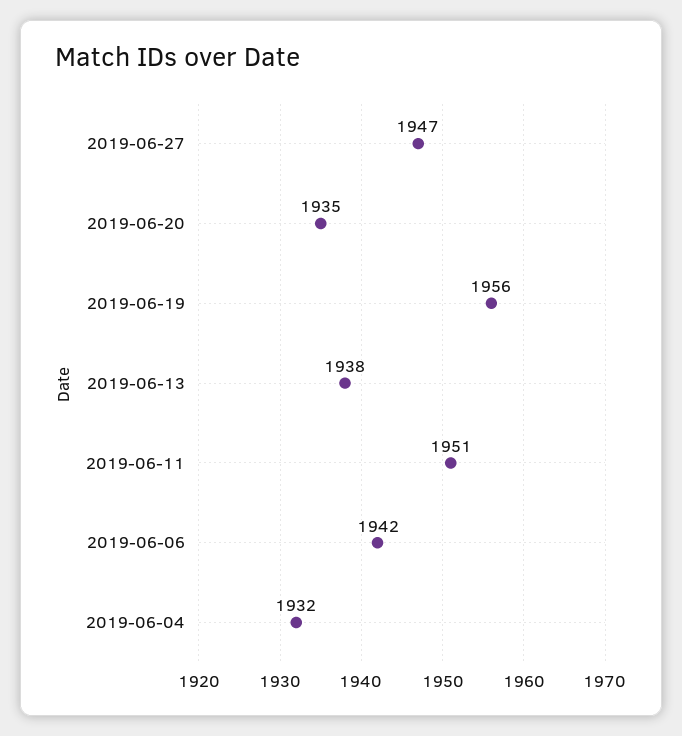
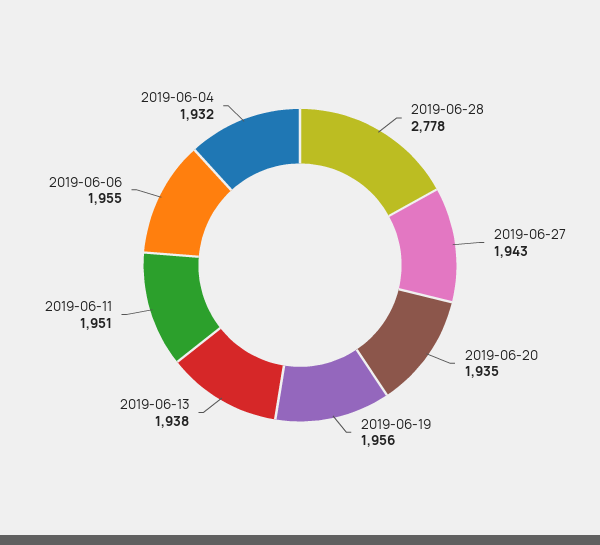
2019-06-27: 1947 -> 1943
2019-06-06: 1942 -> 1955
2019-06-28: none -> 2778

